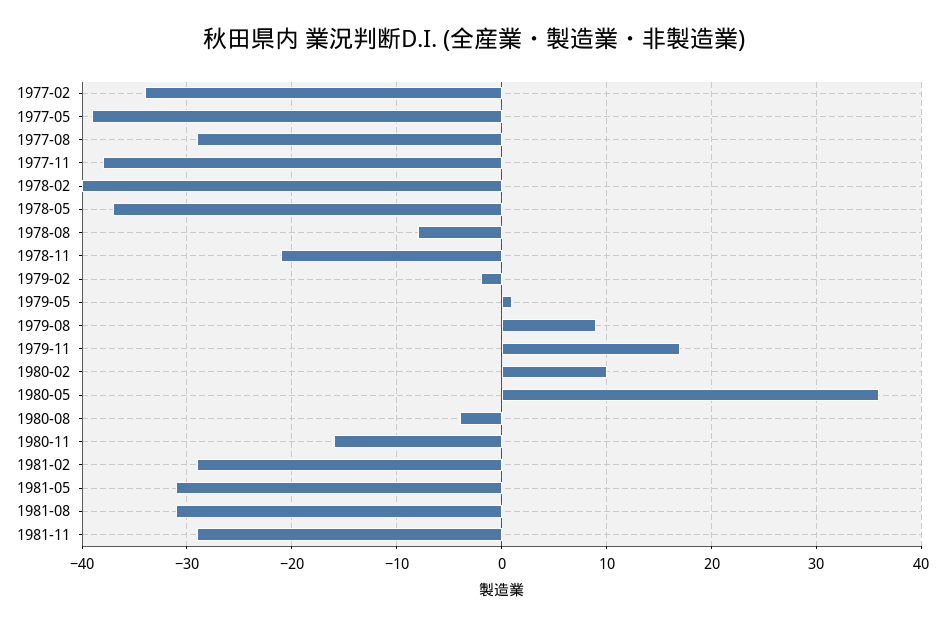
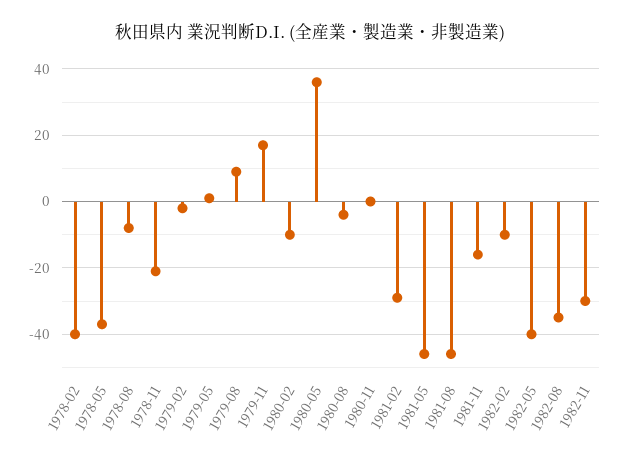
1977-02: -34 -> none
1977-05: -39 -> none
1977-08: -29 -> none
1977-11: -38 -> none
1980-02: 10 -> -10
1980-11: -16 -> 0
1981-05: -31 -> -45
1981-08: -31 -> -45
1981-11: -29 -> -15
1982-02: none -> -10
1982-05: none -> -40
1982-08: none -> -35
1982-11: none -> -30

